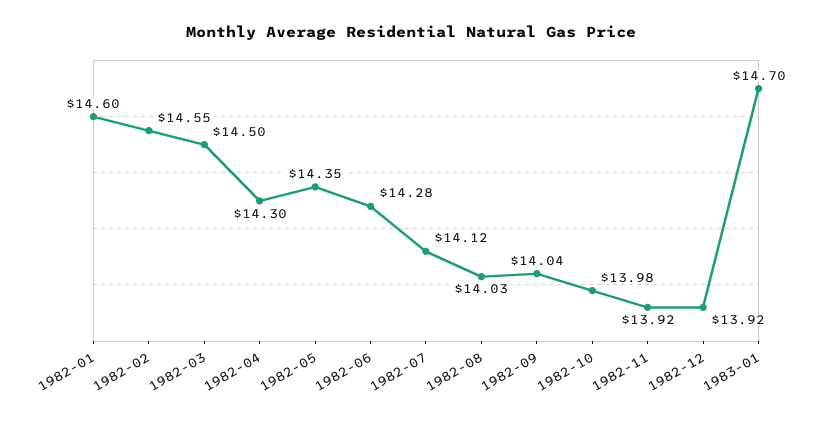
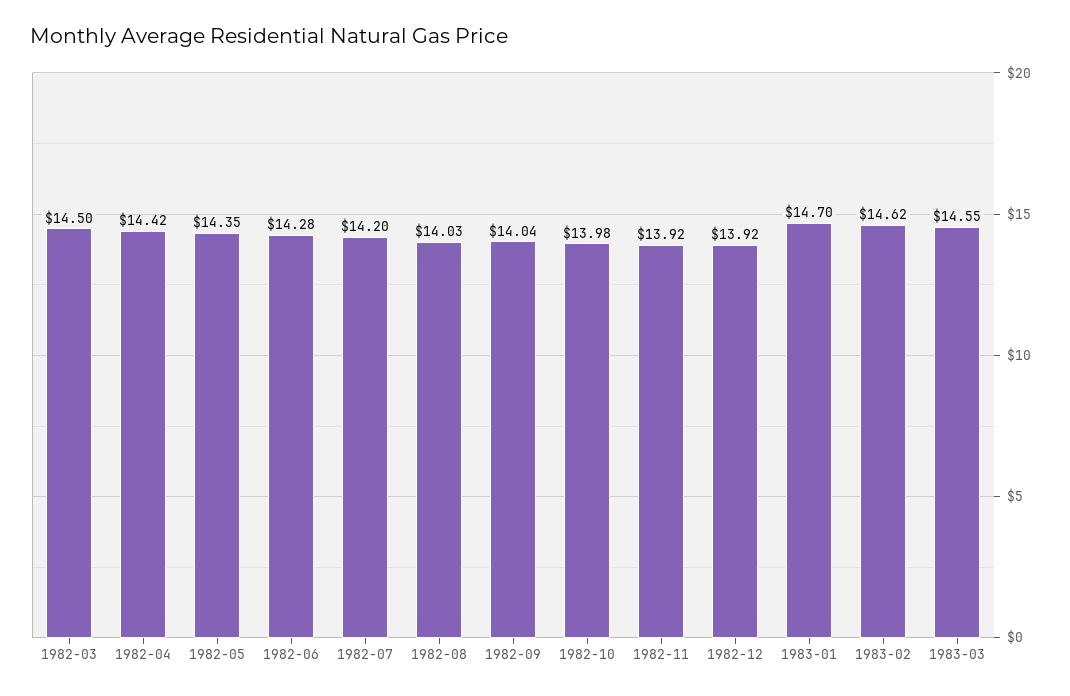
1982-01: 14.6 -> none
1982-02: 14.55 -> none
1982-04: 14.3 -> 14.42
1982-07: 14.12 -> 14.2
1983-02: none -> 14.62
1983-03: none -> 14.55

